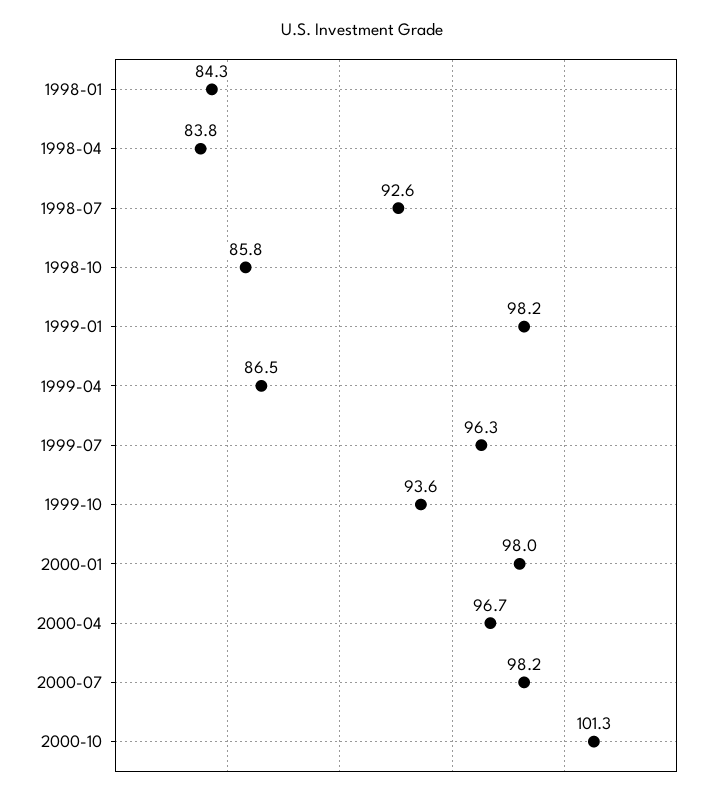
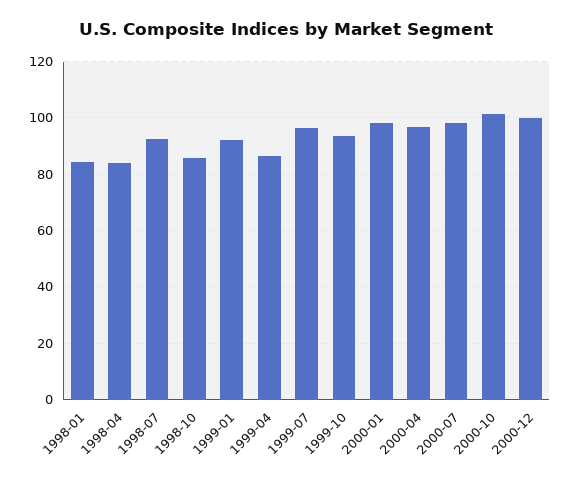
1999-01: 98.2 -> 92.5
2000-12: none -> 100

